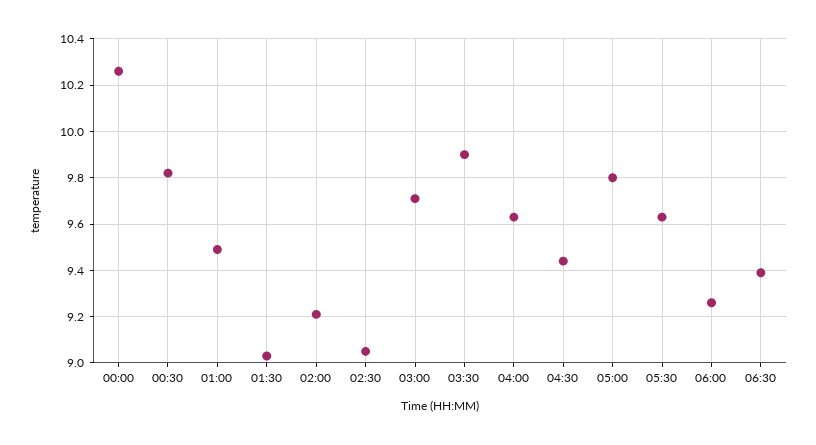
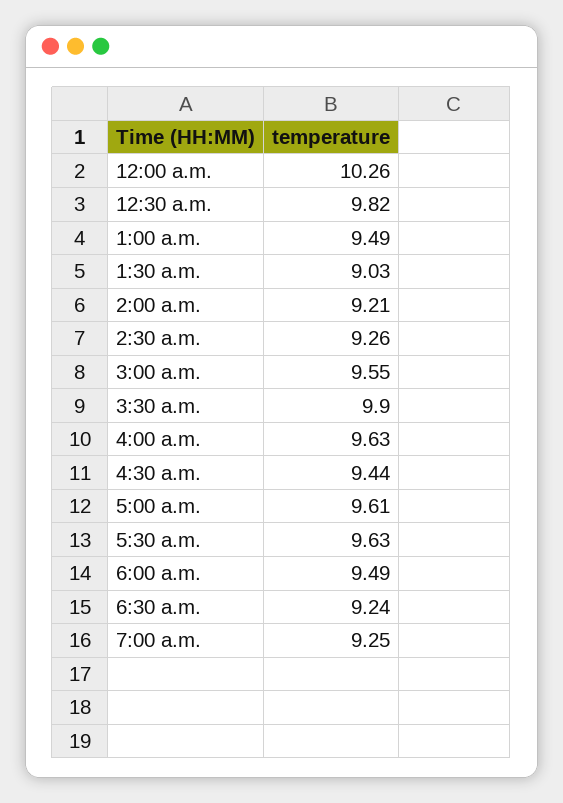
02:30: 9.05 -> 9.26
03:00: 9.7 -> 9.55
05:00: 9.8 -> 9.61
06:00: 9.25 -> 9.49
06:30: 9.4 -> 9.24
7:00 a.m.: none -> 9.25

